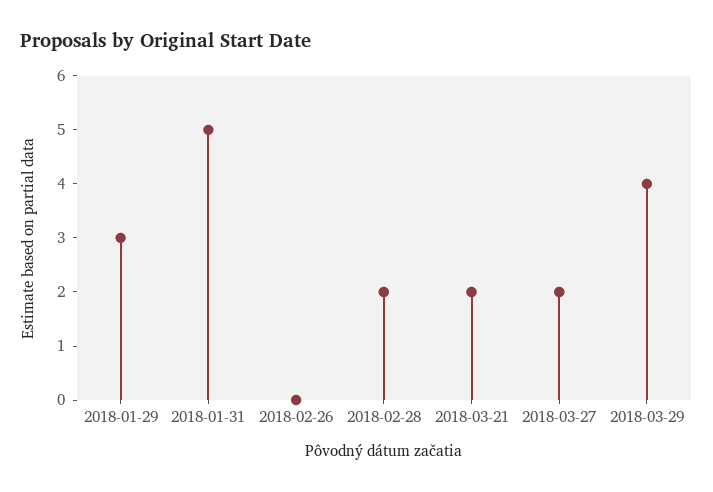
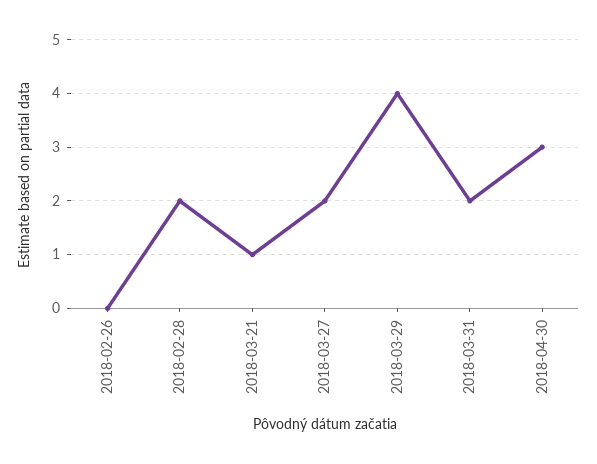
2018-01-29: 3 -> none
2018-01-31: 5 -> none
2018-03-21: 2 -> 1
2018-03-31: none -> 2
2018-04-30: none -> 3

